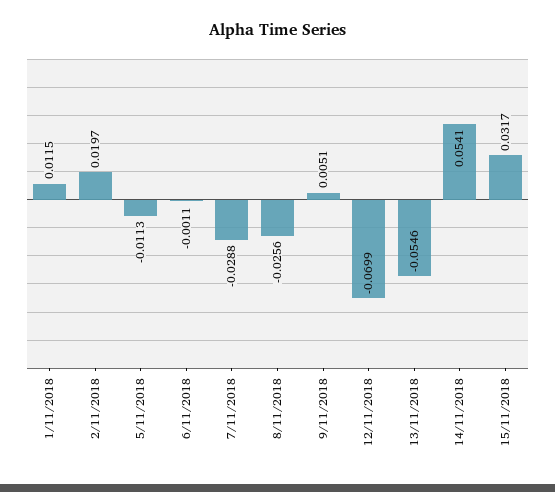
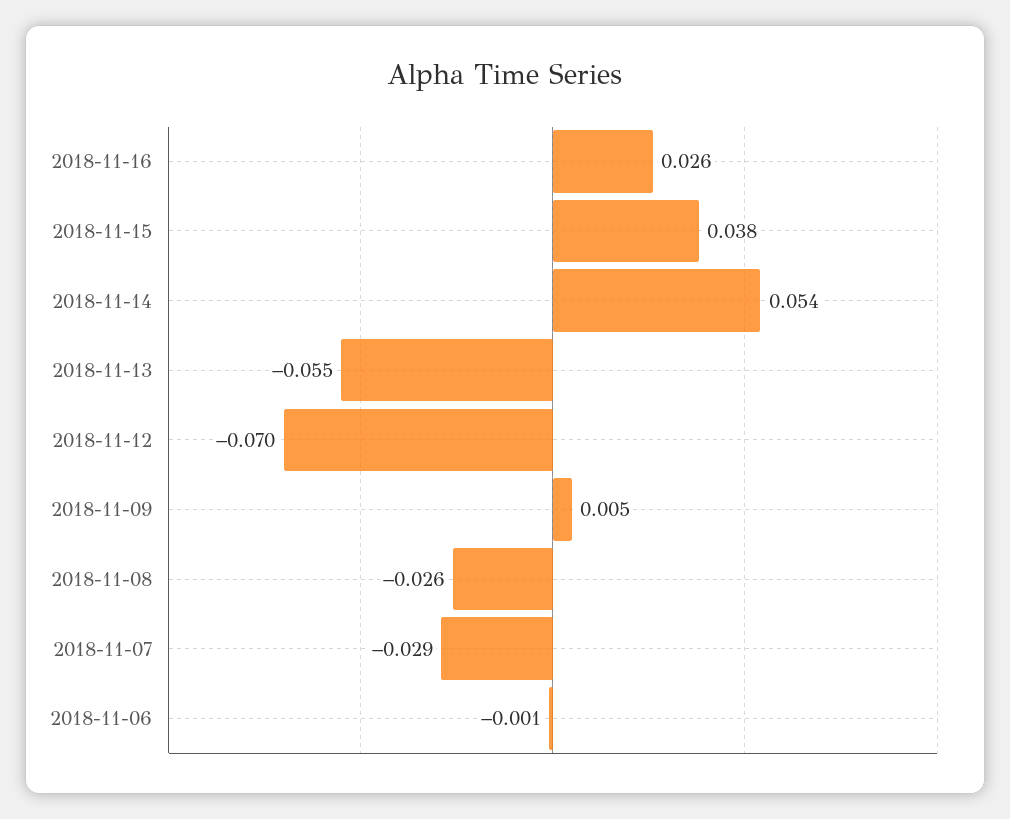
1/11/2018: 0.0115 -> none
2/11/2018: 0.0197 -> none
5/11/2018: -0.0113 -> none
15/11/2018: 0.0317 -> 0.038
2018-11-16: none -> 0.026

